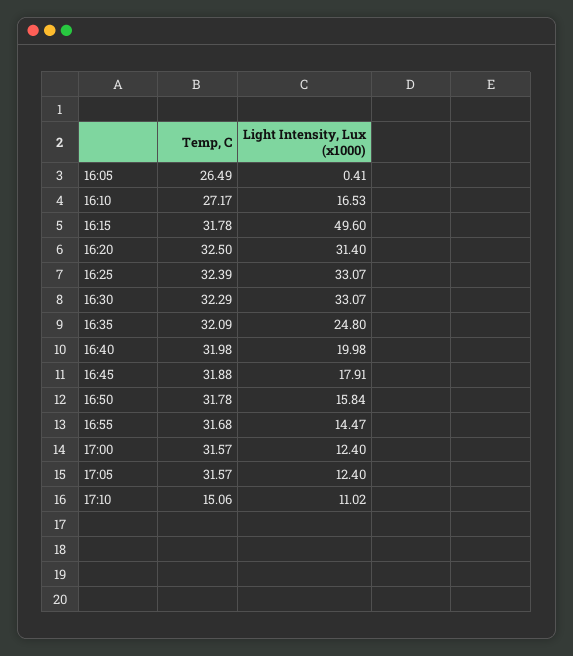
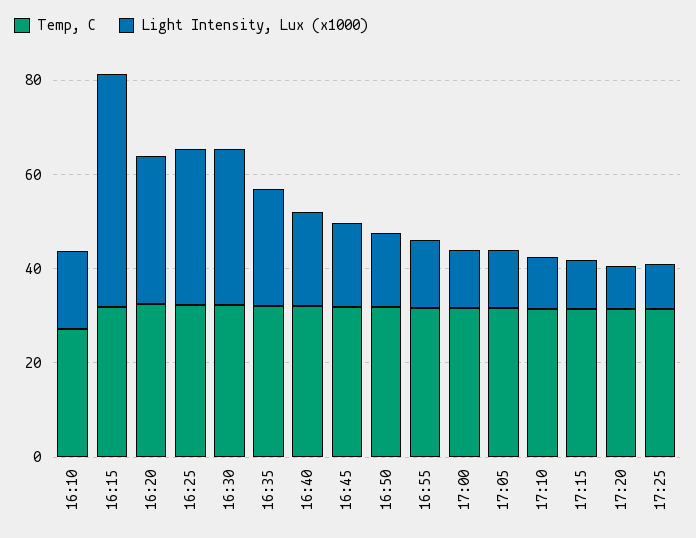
Temp, C, 16:05: 26.49 -> none
Light Intensity, Lux (x1000), 16:05: 0.41 -> none
Temp, C, 17:10: 15.06 -> 30
Temp, C, 17:15: none -> 30
Light Intensity, Lux (x1000), 17:15: none -> 10
Temp, C, 17:20: none -> 30
Light Intensity, Lux (x1000), 17:20: none -> 10
Temp, C, 17:25: none -> 30
Light Intensity, Lux (x1000), 17:25: none -> 10

